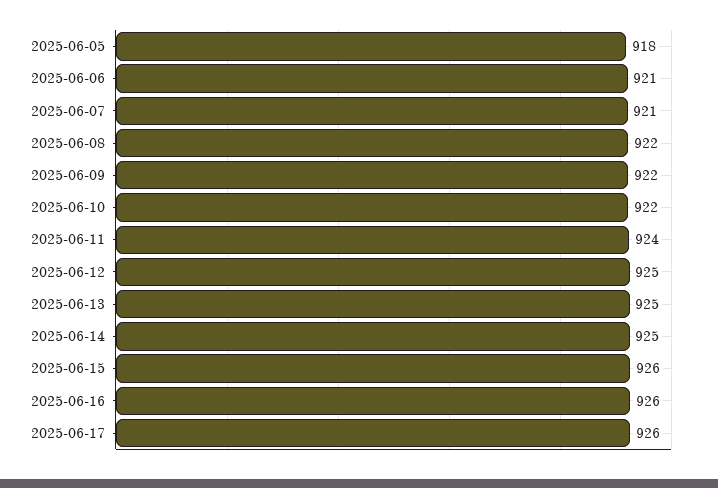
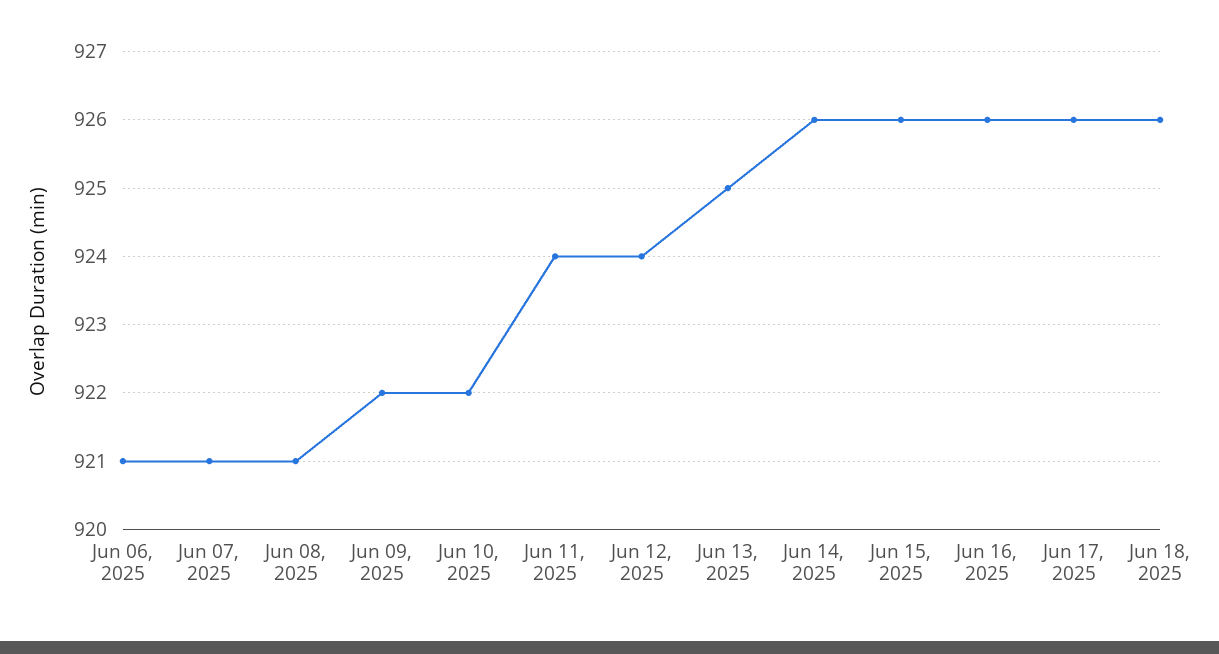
2025-06-05: 918 -> none
2025-06-08: 922 -> 921
2025-06-12: 925 -> 924
2025-06-14: 925 -> 926
Jun 18, 2025: none -> 926

